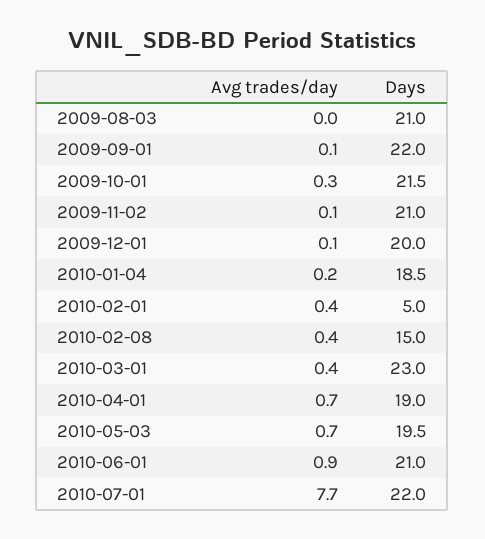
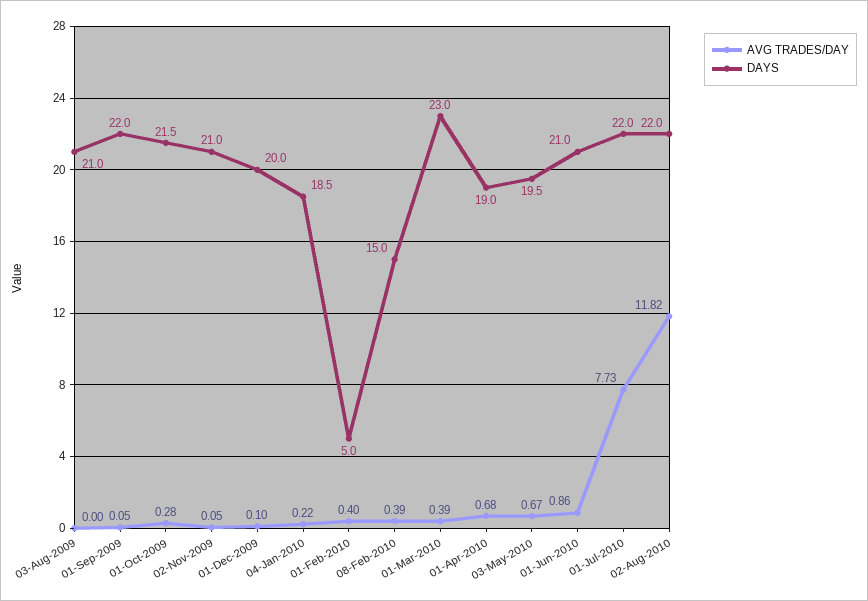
Avg trades/day, 02-Aug-2010: none -> 11.82
Days, 02-Aug-2010: none -> 22

